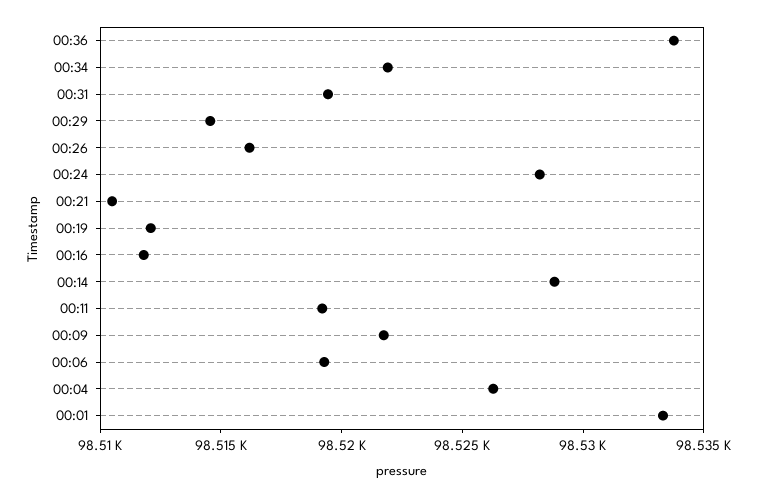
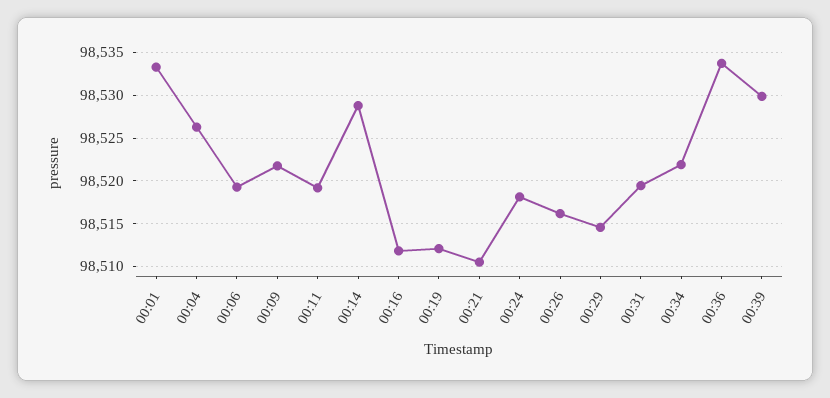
00:24: 98528 -> 98518
00:39: none -> 98530

